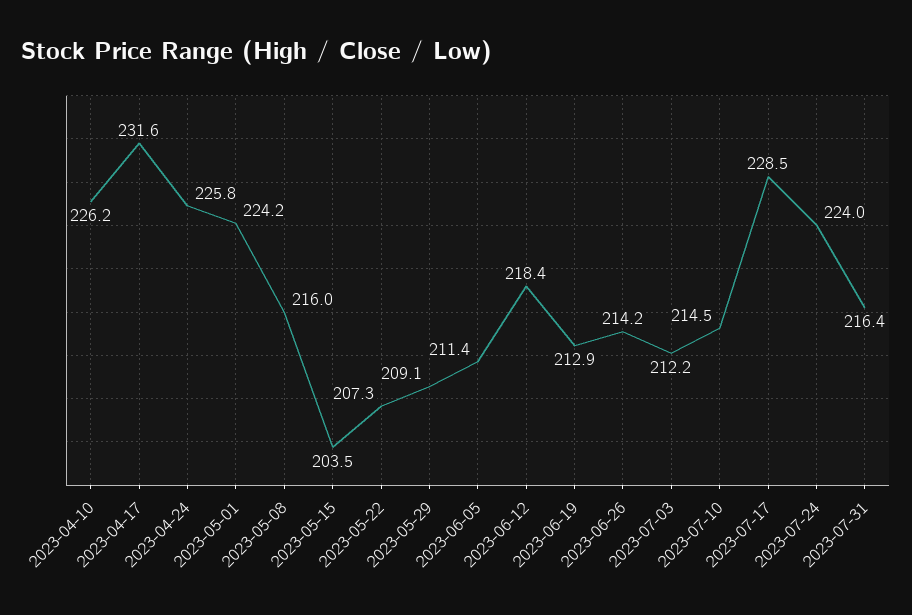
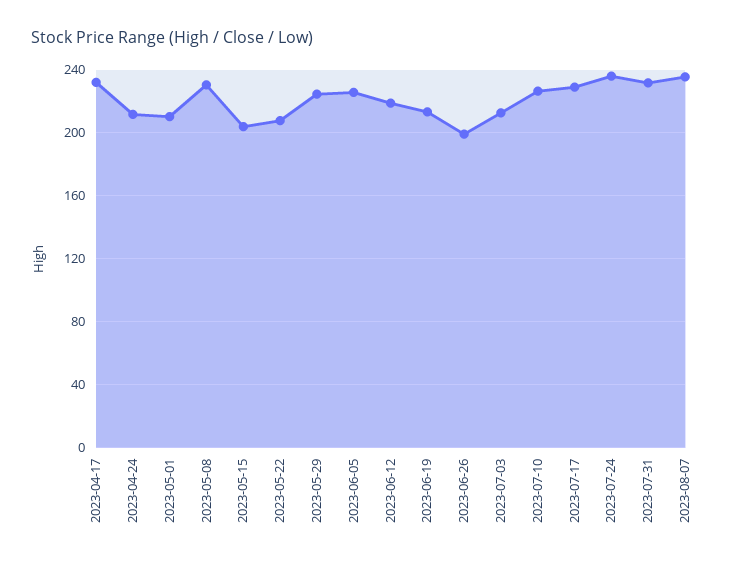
2023-04-10: 226.2 -> none
2023-04-24: 225.8 -> 210
2023-05-01: 224.2 -> 210
2023-05-08: 216 -> 230
2023-05-29: 209.1 -> 225
2023-06-05: 211.4 -> 225
2023-06-26: 214.2 -> 200
2023-07-10: 214.5 -> 225
2023-07-24: 224 -> 235
2023-07-31: 216.4 -> 230
2023-08-07: none -> 235

